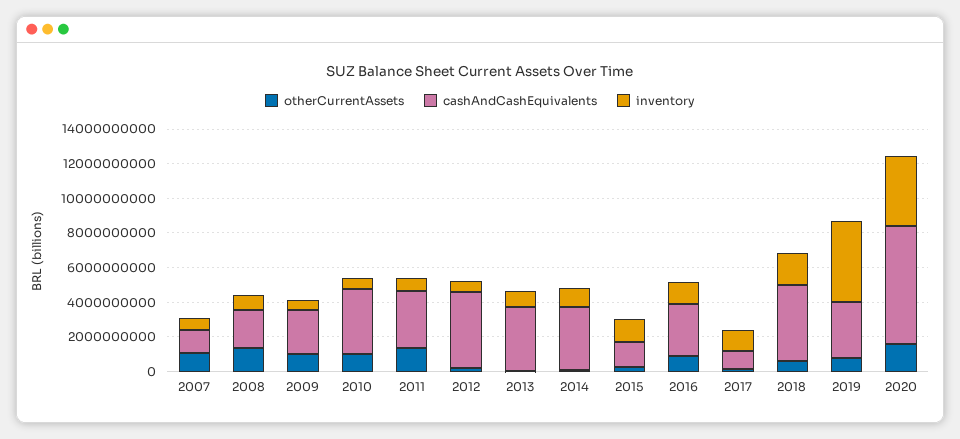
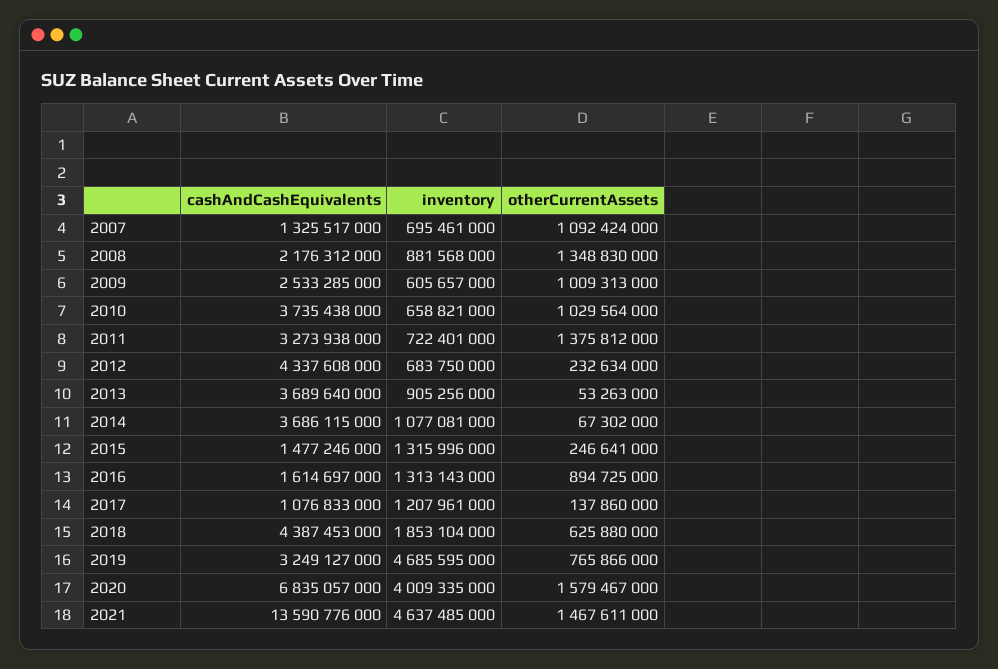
cashAndCashEquivalents, 2016: 3000000000 -> 1614697000
cashAndCashEquivalents, 2021: none -> 13590776000
inventory, 2021: none -> 4637485000
otherCurrentAssets, 2021: none -> 1467611000

